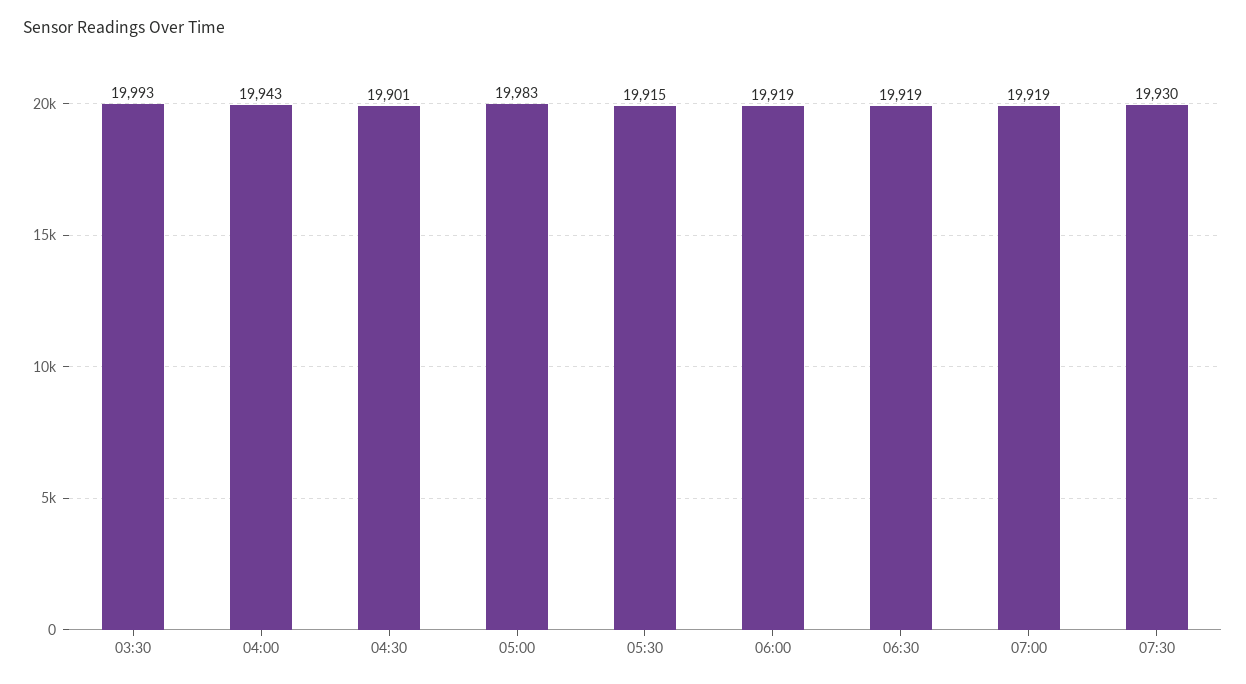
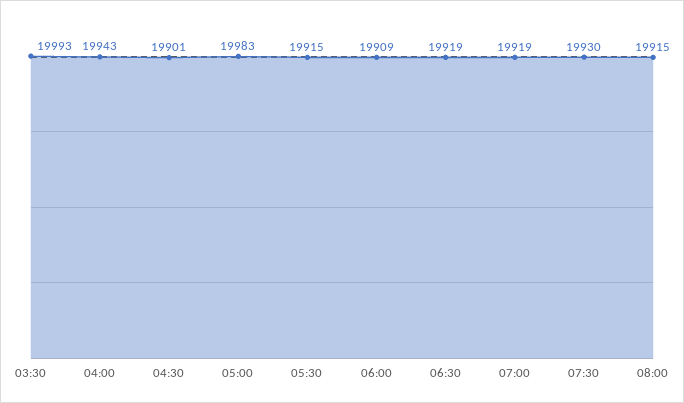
06:00: 19919 -> 19909
08:00: none -> 19915

